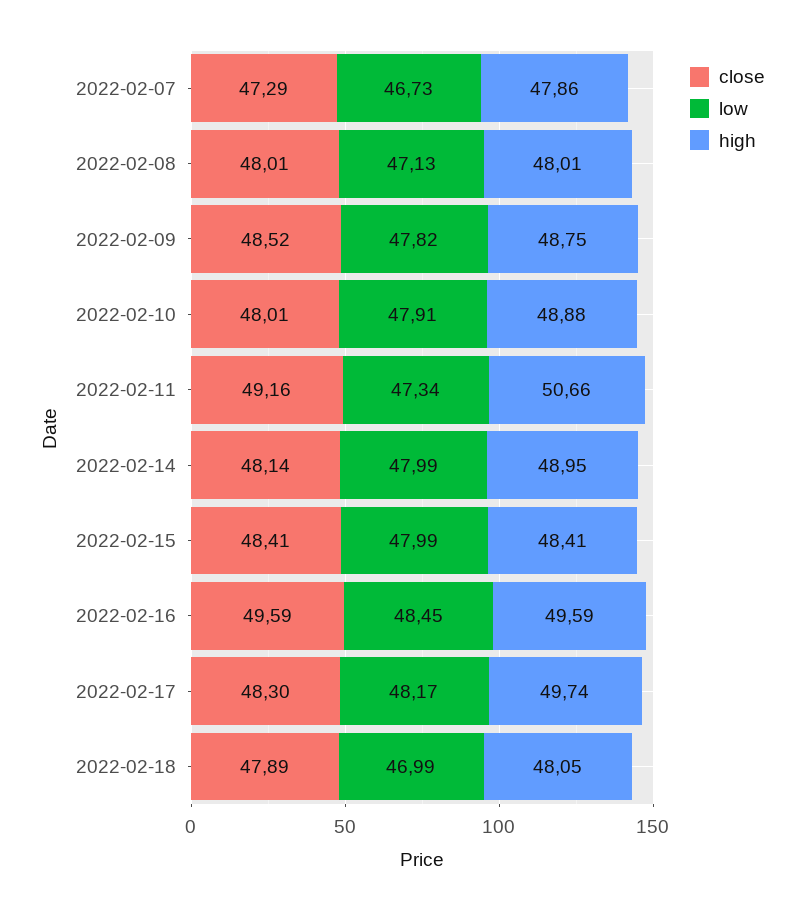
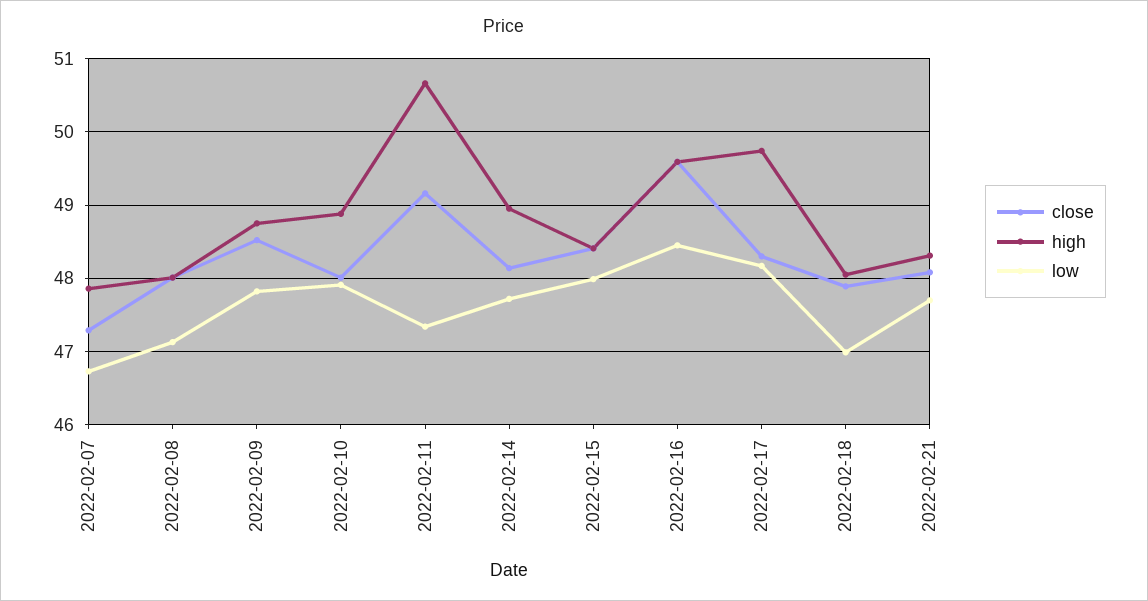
low, 2022-02-14: 47.99 -> 47.7
close, 2022-02-21: none -> 48.1
high, 2022-02-21: none -> 48.3
low, 2022-02-21: none -> 47.7

